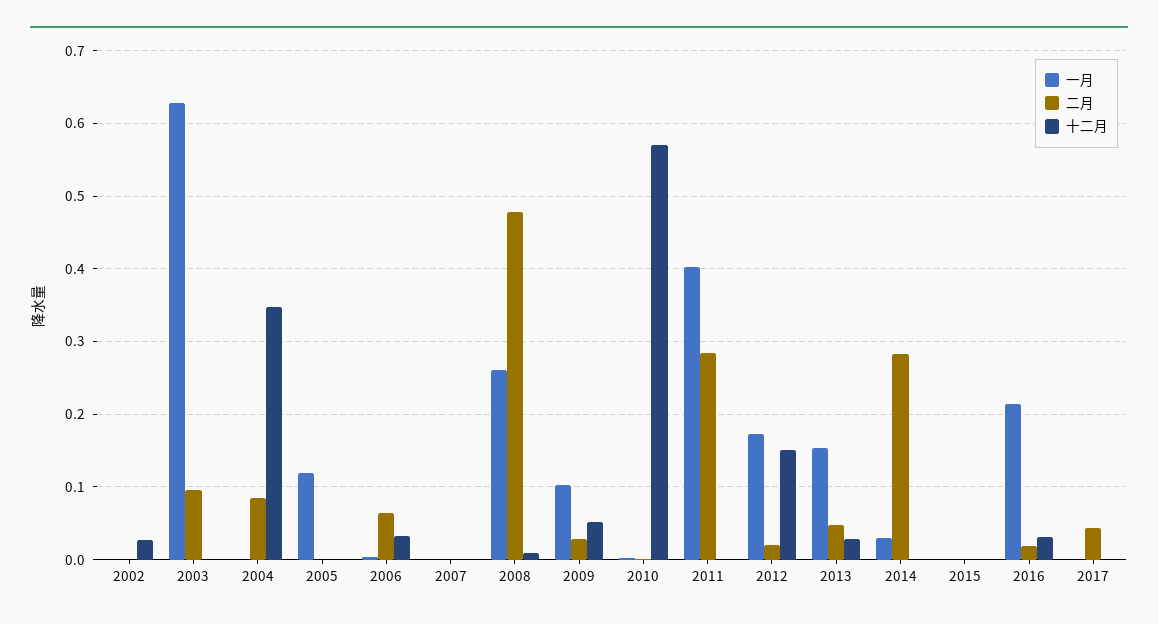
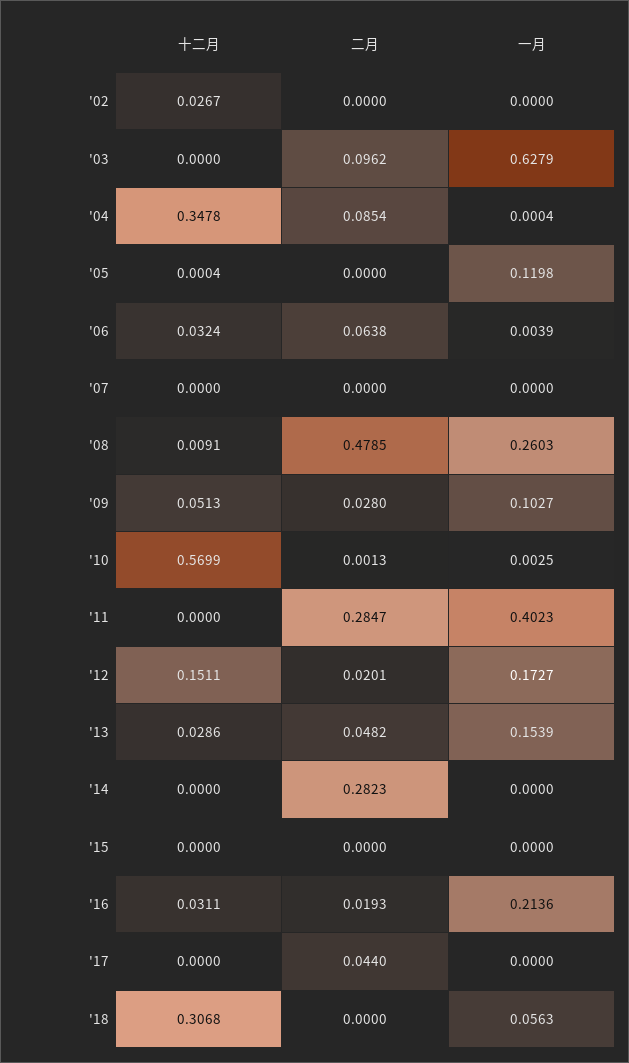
一月, 2014: 0.03 -> 0
十二月, '18: none -> 0.3068
二月, '18: none -> 0
一月, '18: none -> 0.0563

